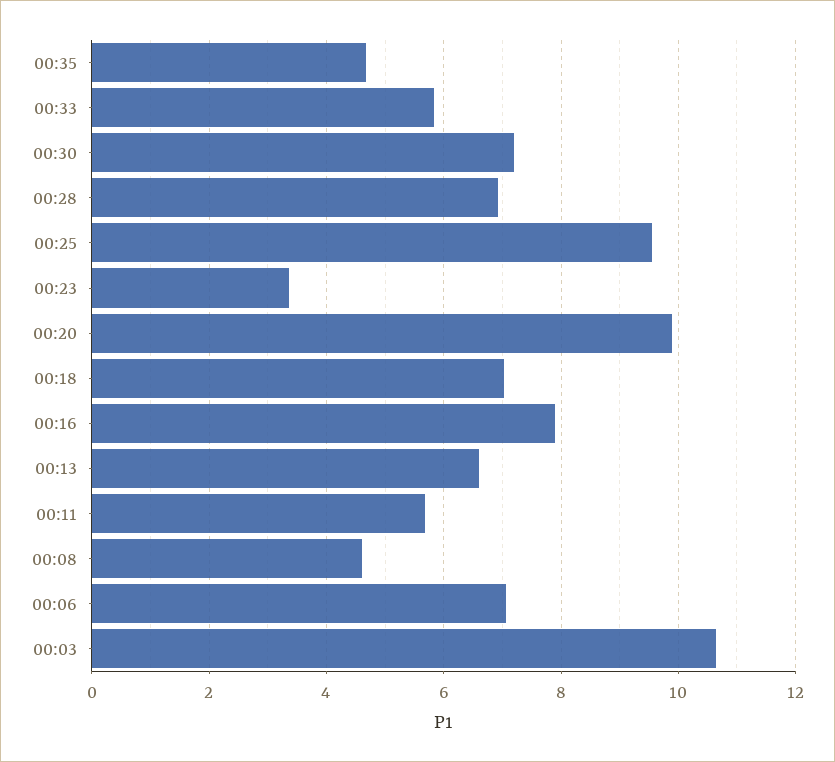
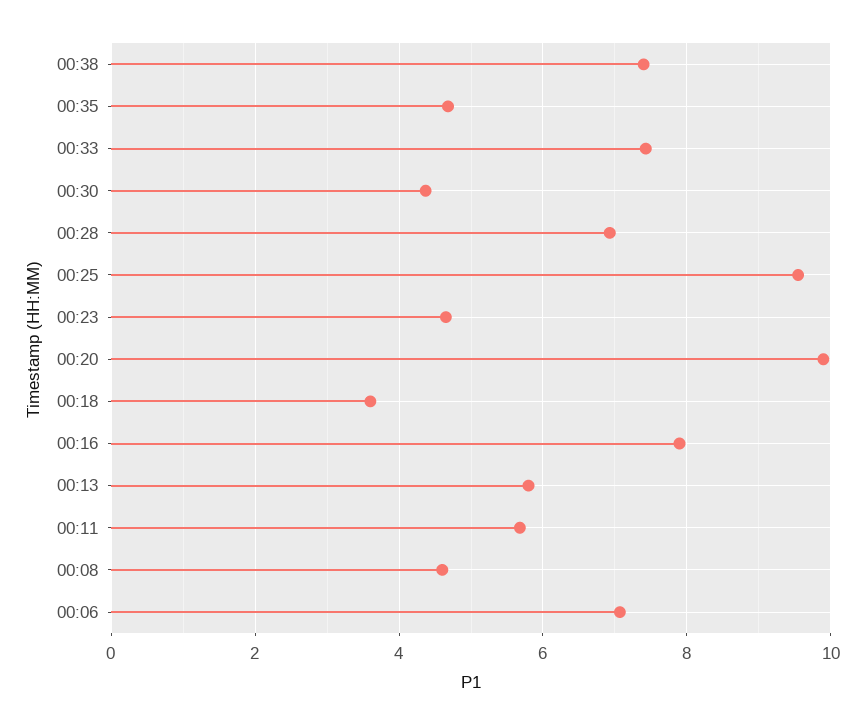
00:33: 5.8 -> 7.4
00:30: 7.2 -> 4.4
00:23: 3.4 -> 4.6
00:18: 7 -> 3.6
00:13: 6.6 -> 5.8
00:03: 10.6 -> none
00:38: none -> 7.4

